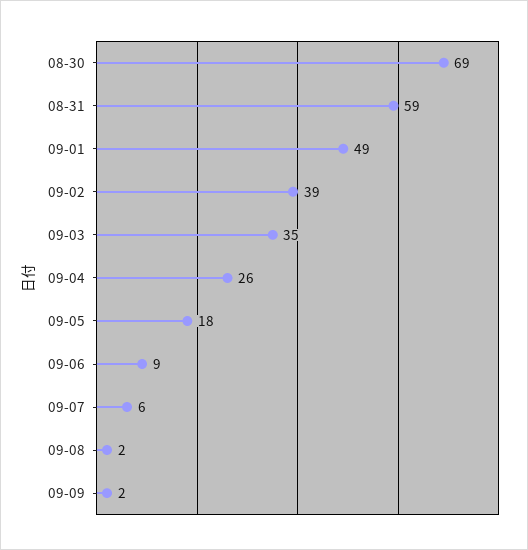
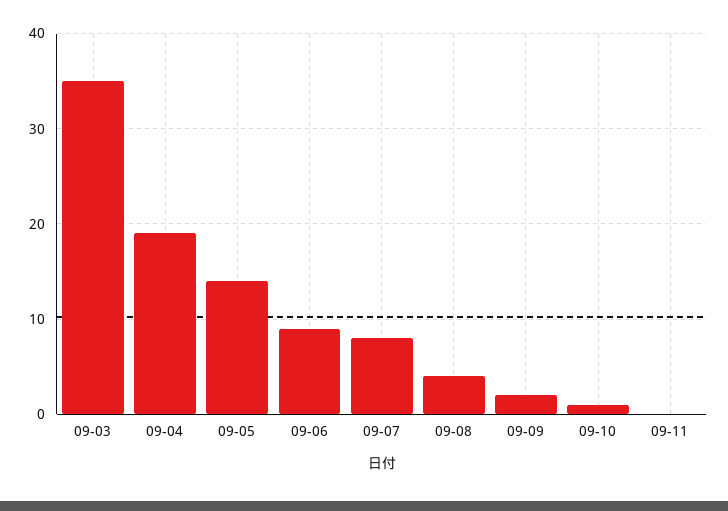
08-30: 69 -> none
08-31: 59 -> none
09-01: 49 -> none
09-02: 39 -> none
09-04: 26 -> 19
09-05: 18 -> 14
09-07: 6 -> 8
09-08: 2 -> 4
09-10: none -> 1
09-11: none -> 0

